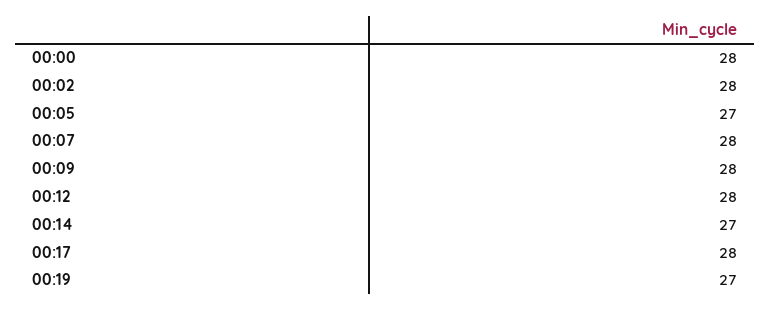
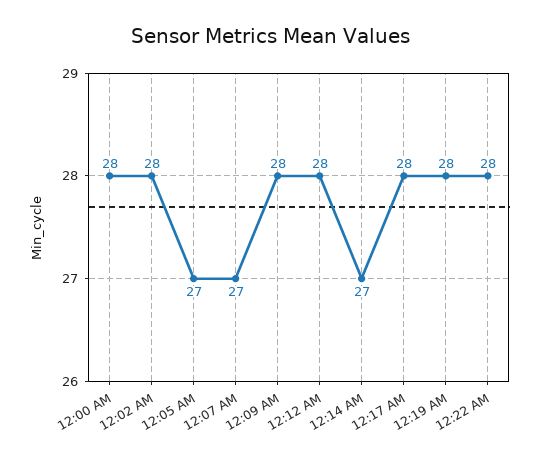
00:07: 28 -> 27
00:19: 27 -> 28
12:22 AM: none -> 28

